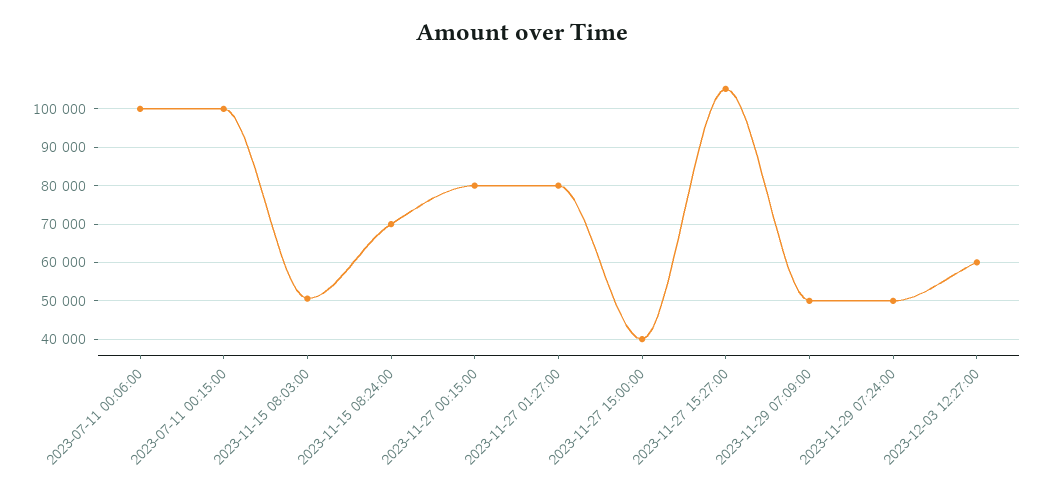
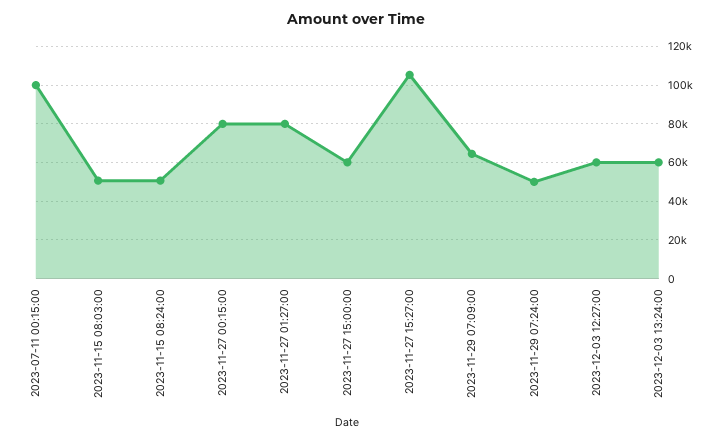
2023-07-11 00:06:00: 100000 -> none
2023-11-15 08:24:00: 70000 -> 50000
2023-11-27 15:00:00: 40000 -> 60000
2023-11-29 07:09:00: 50000 -> 65000
2023-12-03 13:24:00: none -> 60000

